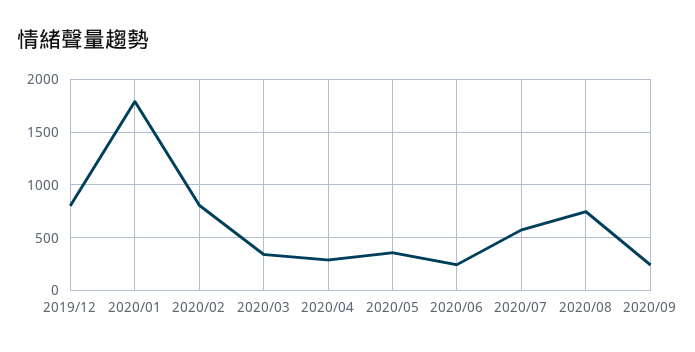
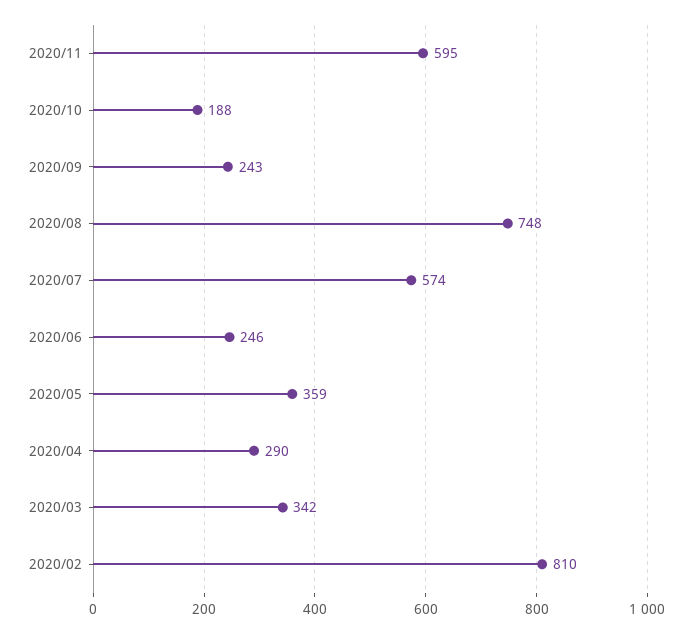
2019/12: 800 -> none
2020/01: 1800 -> none
2020/11: none -> 595
2020/10: none -> 188

